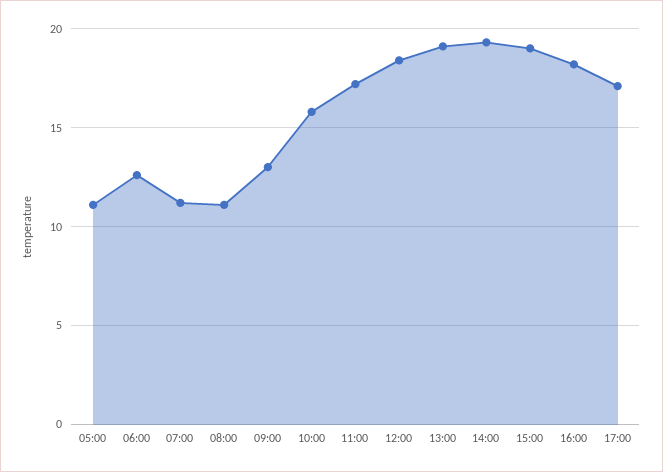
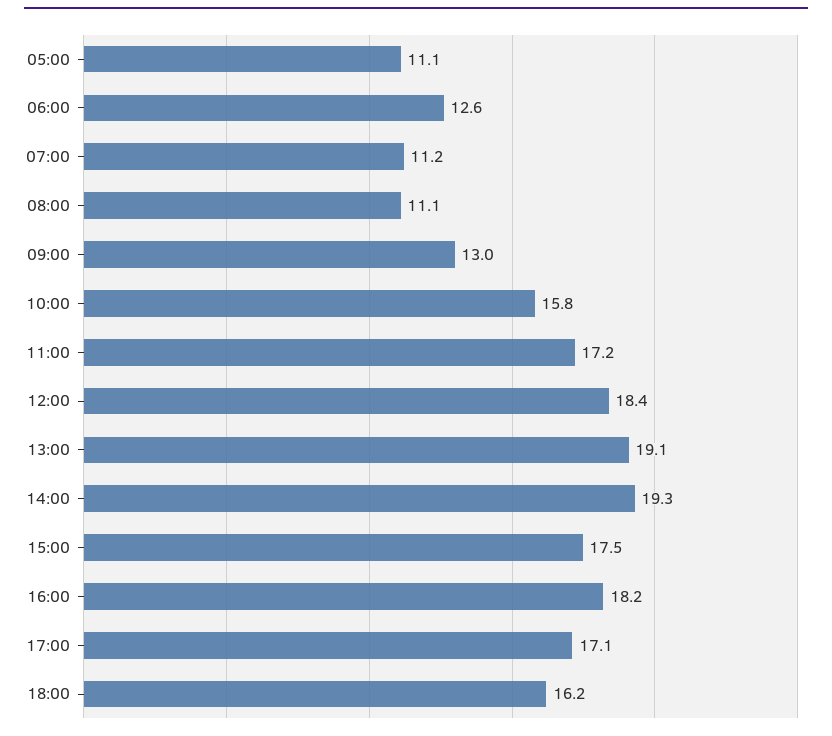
15:00: 19 -> 17.5
18:00: none -> 16.2

